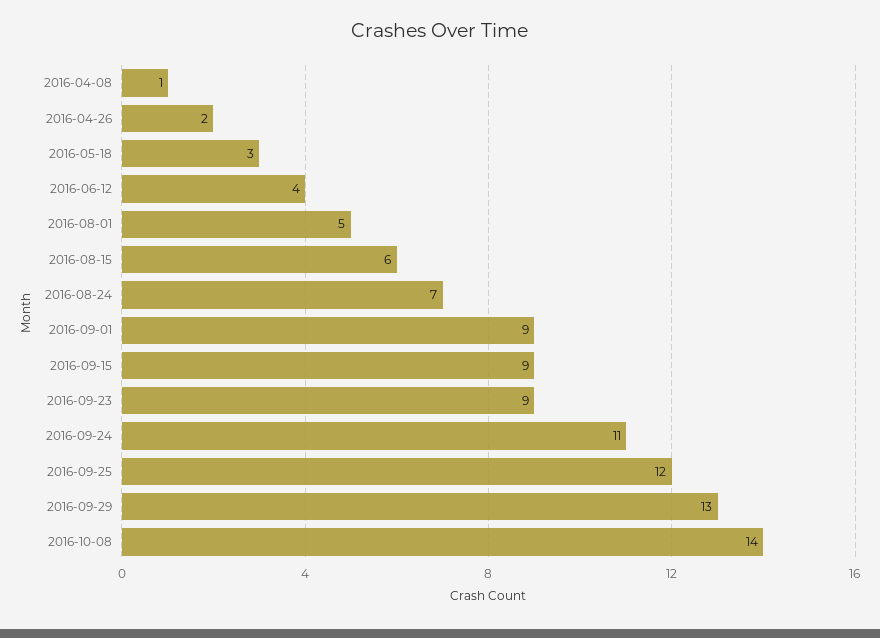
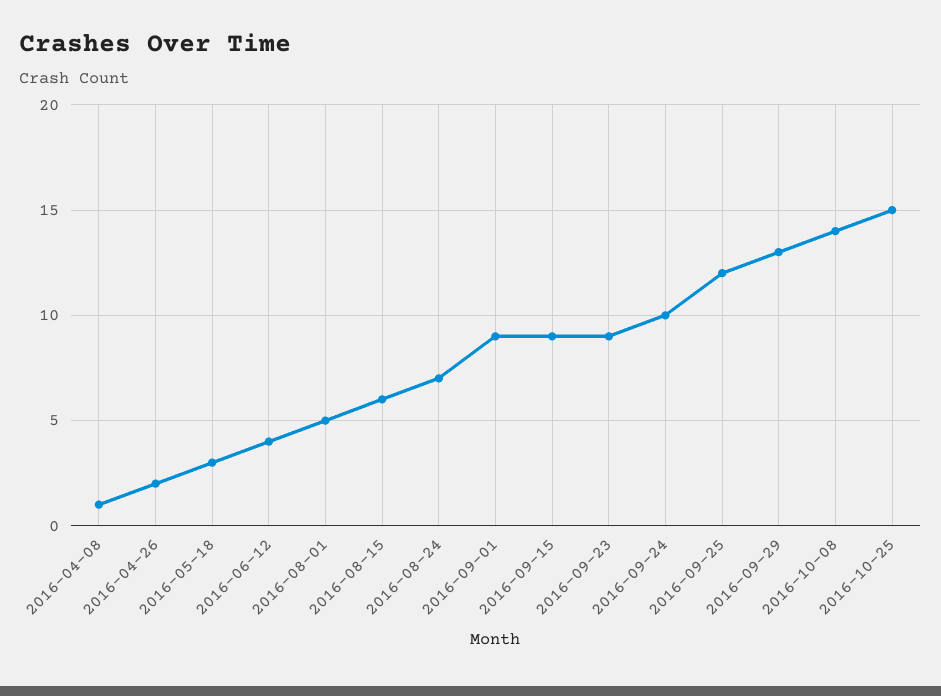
2016-09-24: 11 -> 10
2016-10-25: none -> 15

